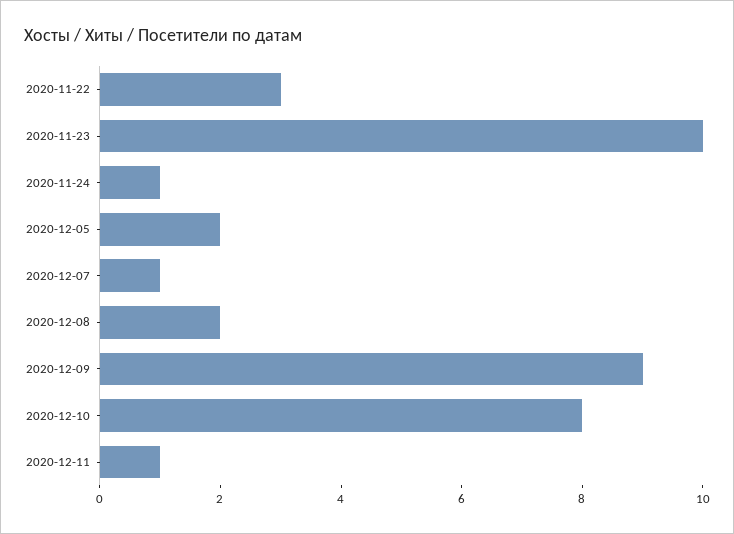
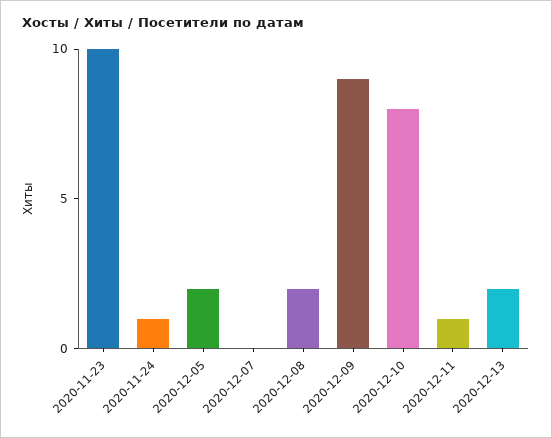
2020-11-22: 3 -> none
2020-12-07: 1 -> 0
2020-12-13: none -> 2

